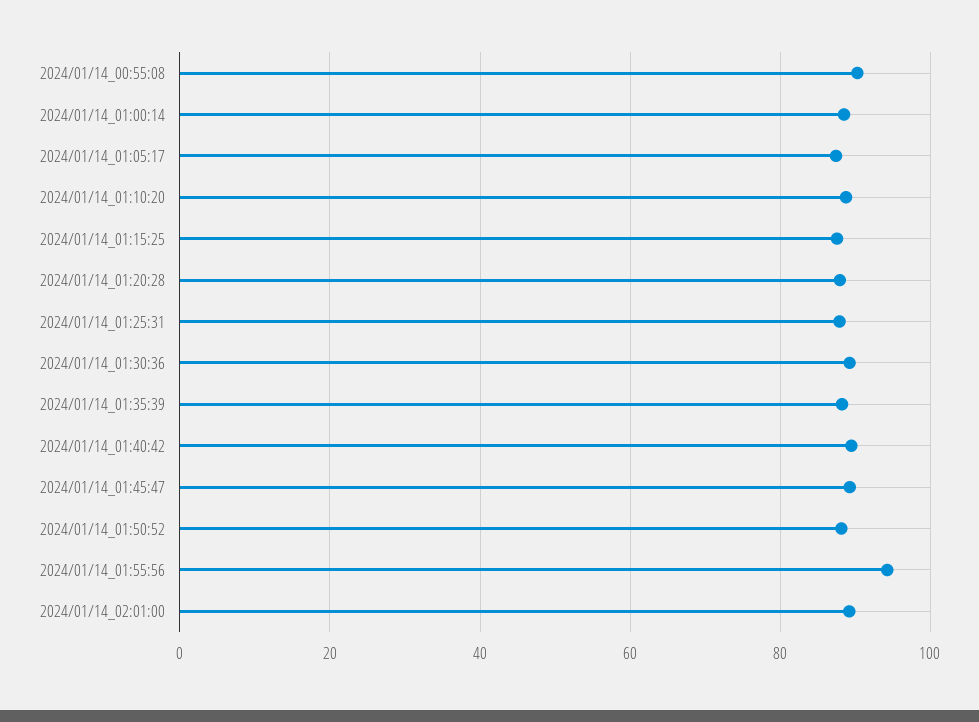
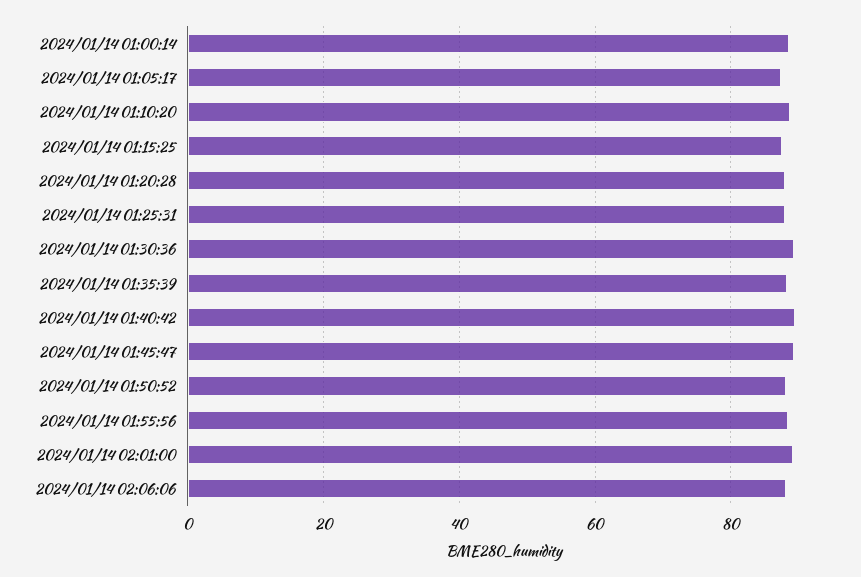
2024/01/14_00:55:08: 90 -> none
2024/01/14_01:55:56: 94 -> 88
2024/01/14 02:06:06: none -> 88

